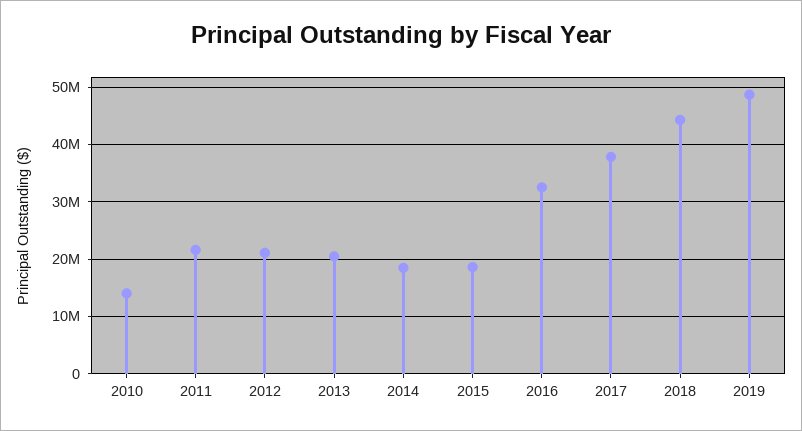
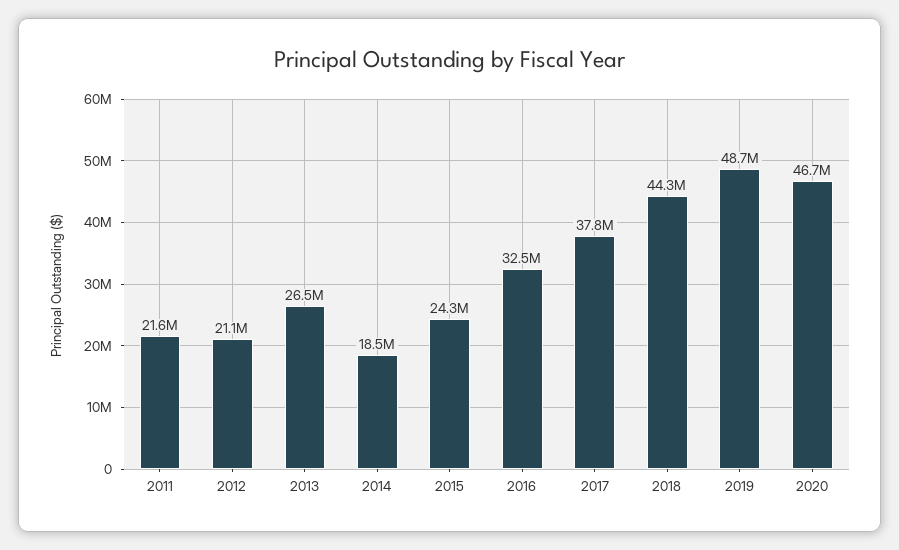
2010: 14000000 -> none
2013: 20000000 -> 26500000
2015: 18000000 -> 24300000
2020: none -> 46700000

